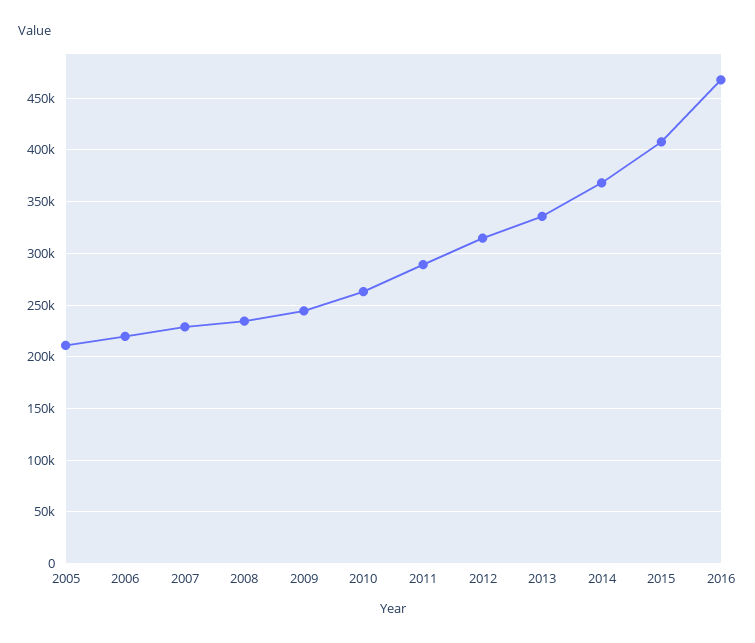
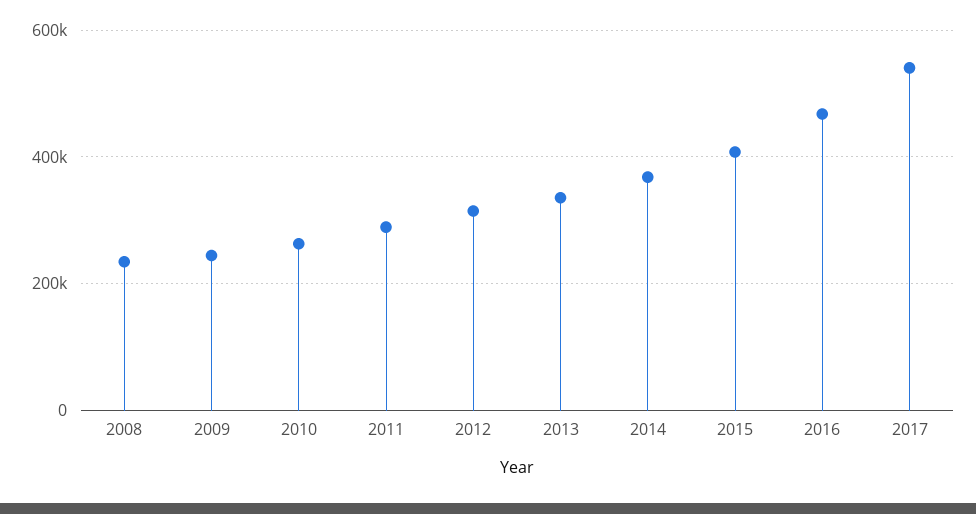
2005: 210000 -> none
2006: 220000 -> none
2007: 230000 -> none
2017: none -> 540000

